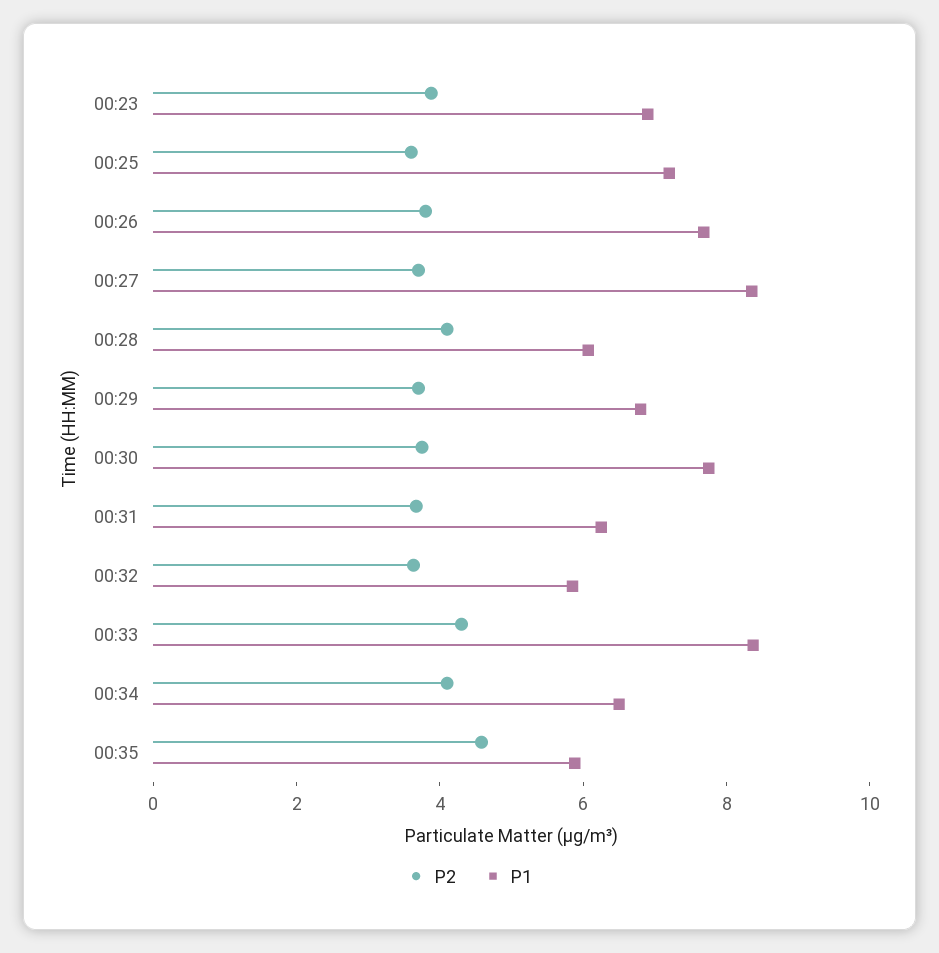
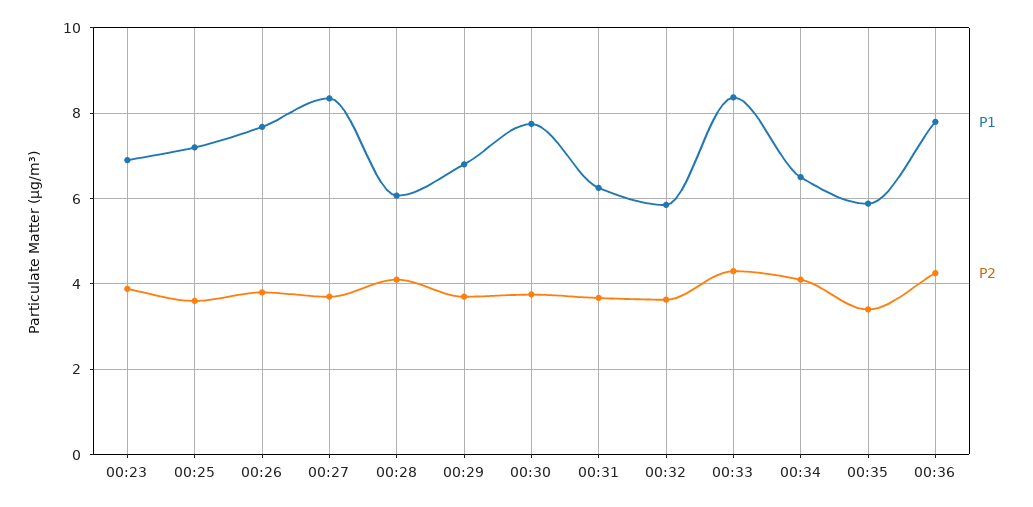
P2, 00:35: 4.5 -> 3.4
P1, 00:36: none -> 7.8
P2, 00:36: none -> 4.2

